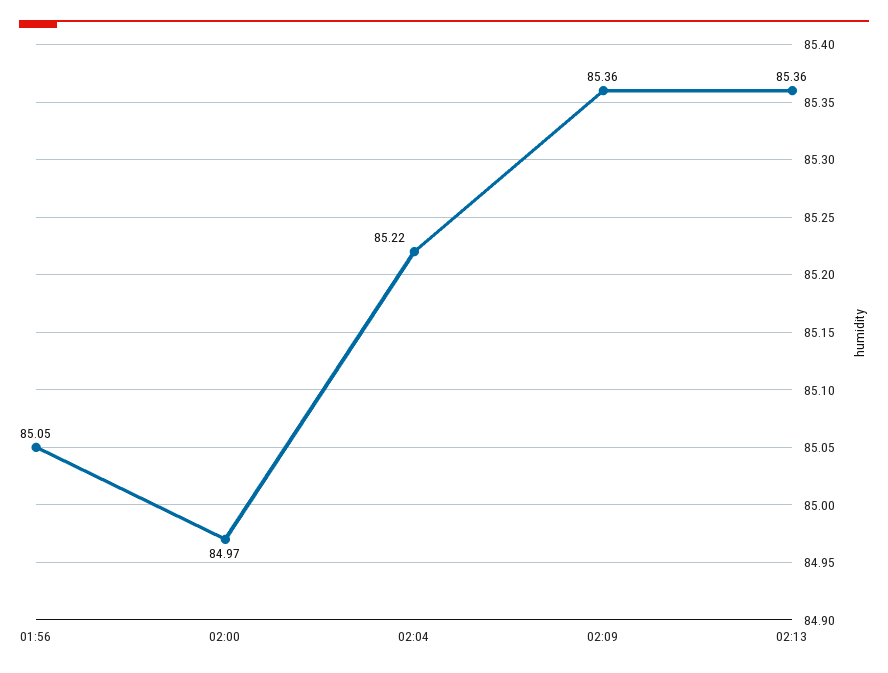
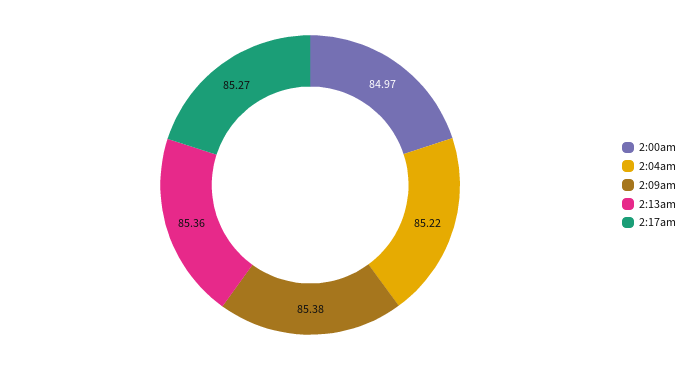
01:56: 85.05 -> none
02:09: 85.36 -> 85.38
2:17am: none -> 85.27

